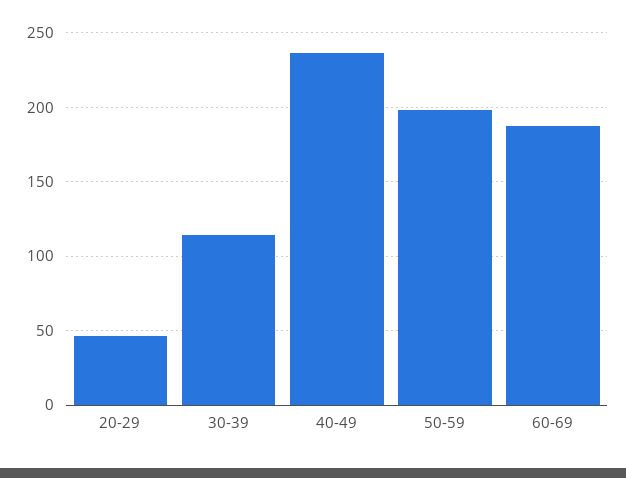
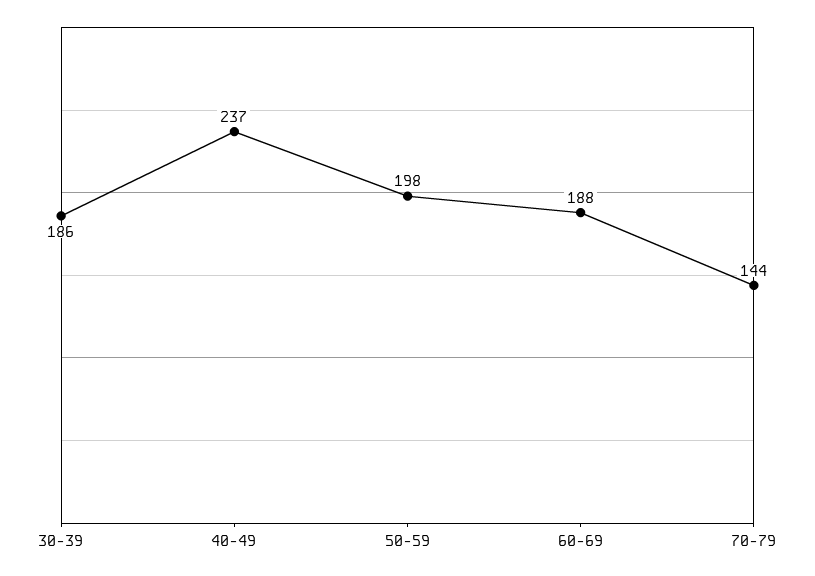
20-29: 45 -> none
30-39: 115 -> 186
70-79: none -> 144

